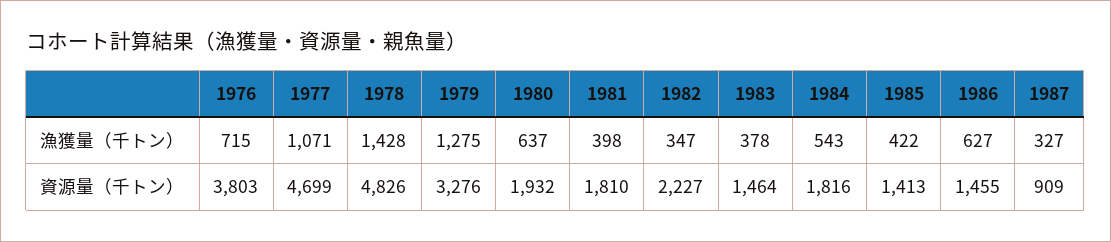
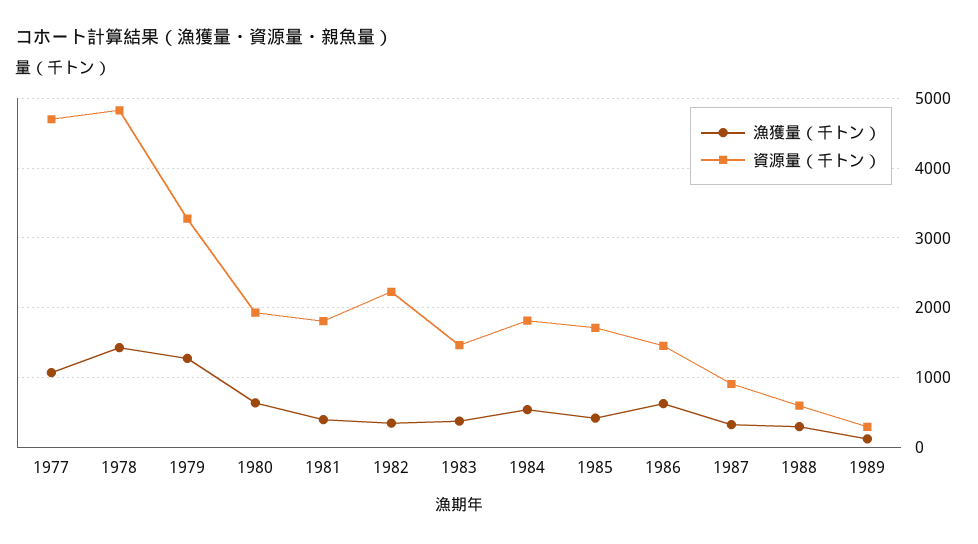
漁獲量（千トン）, 1976: 715 -> none
資源量（千トン）, 1976: 3803 -> none
資源量（千トン）, 1985: 1413 -> 1700
漁獲量（千トン）, 1988: none -> 300
資源量（千トン）, 1988: none -> 600
漁獲量（千トン）, 1989: none -> 100
資源量（千トン）, 1989: none -> 300

